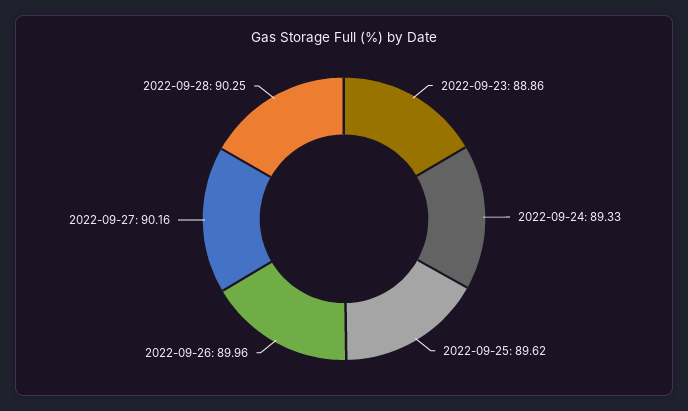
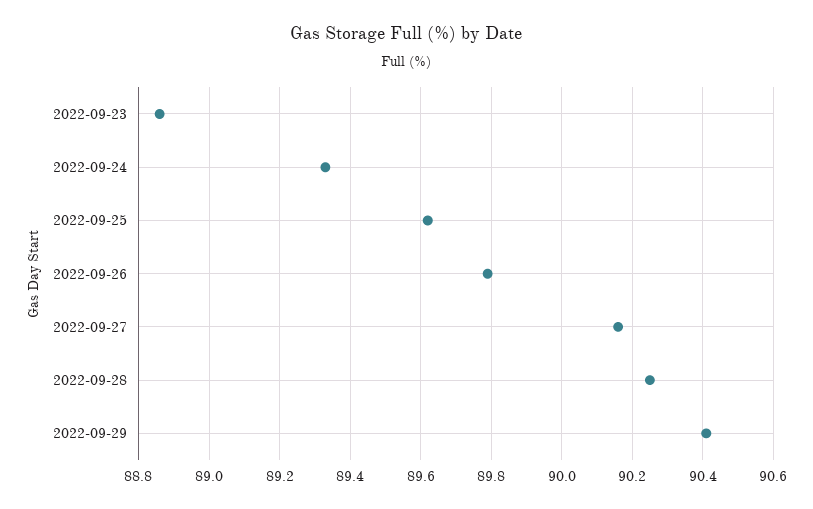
2022-09-26: 89.96 -> 89.8
2022-09-29: none -> 90.4

